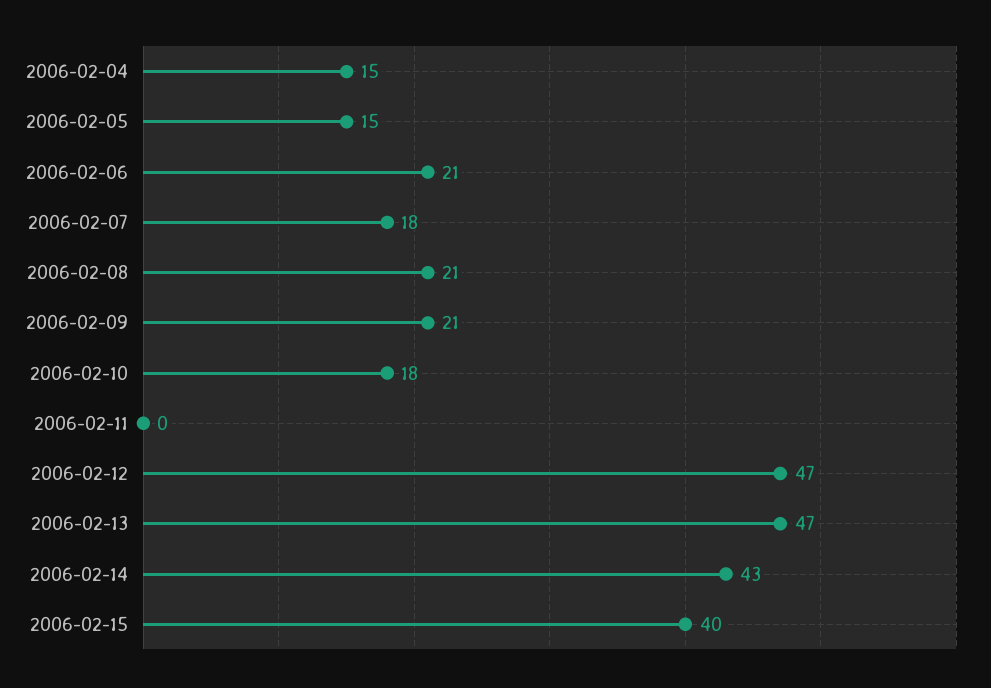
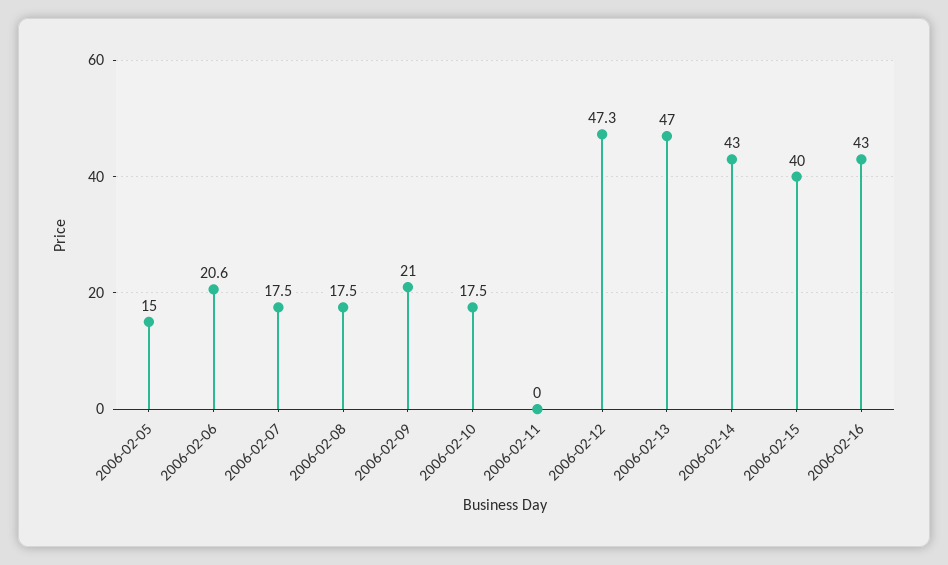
2006-02-04: 15 -> none
2006-02-08: 21 -> 17.5
2006-02-16: none -> 43

